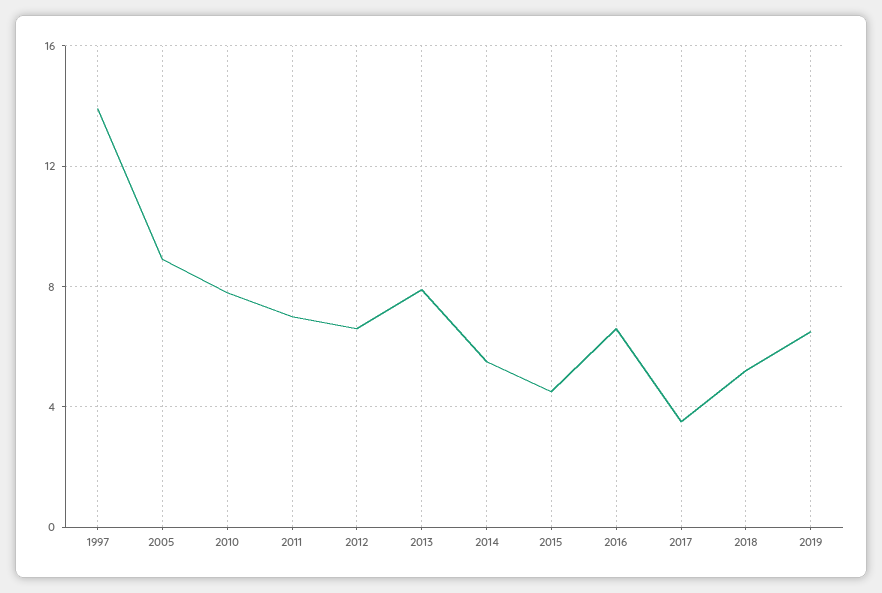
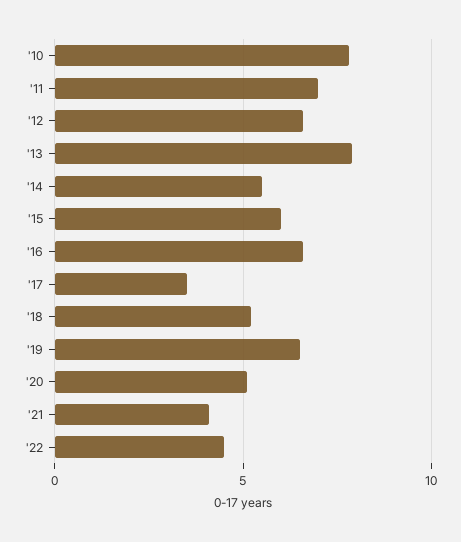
1997: 14 -> none
2005: 9 -> none
2015: 4.5 -> 6
'20: none -> 5
'21: none -> 4
'22: none -> 4.5

